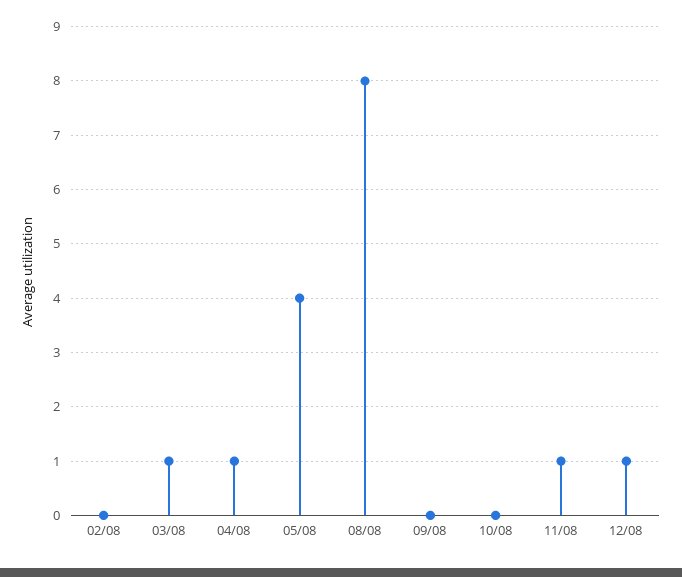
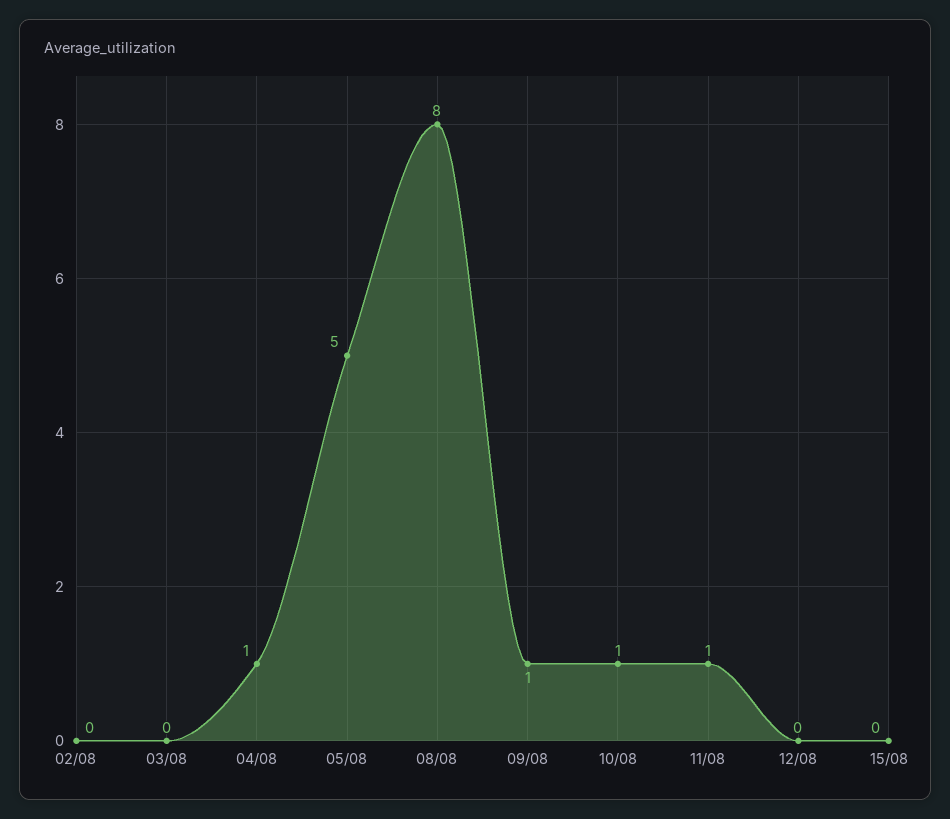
03/08: 1 -> 0
05/08: 4 -> 5
09/08: 0 -> 1
10/08: 0 -> 1
12/08: 1 -> 0
15/08: none -> 0

